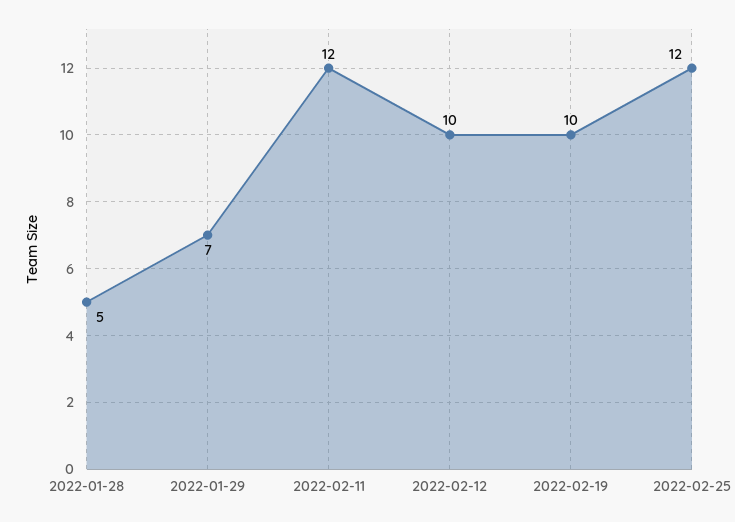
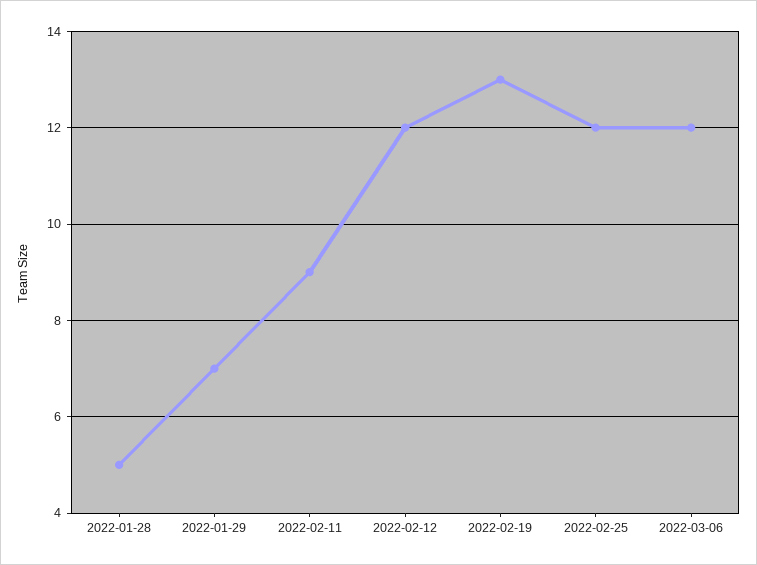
2022-02-11: 12 -> 9
2022-02-12: 10 -> 12
2022-02-19: 10 -> 13
2022-03-06: none -> 12

